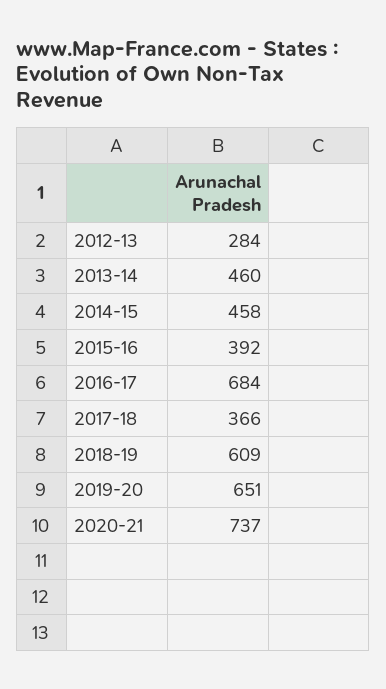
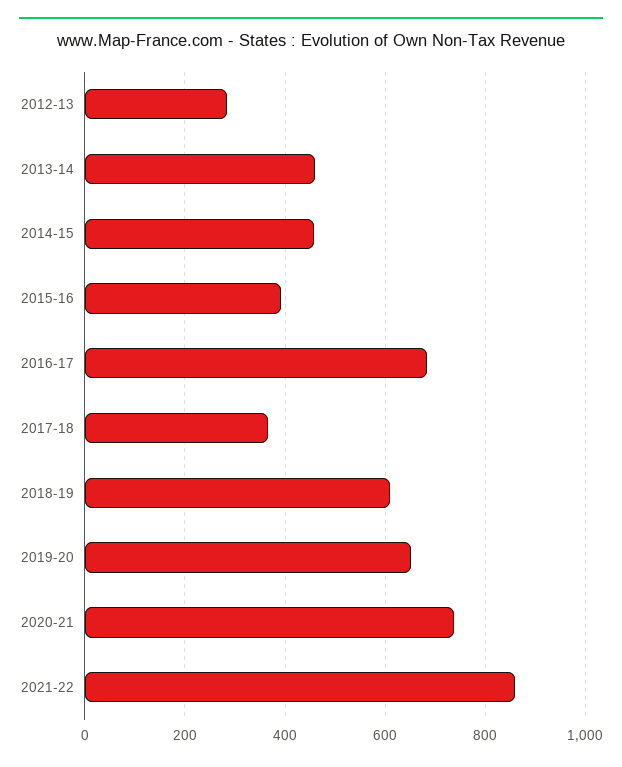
2021-22: none -> 860

